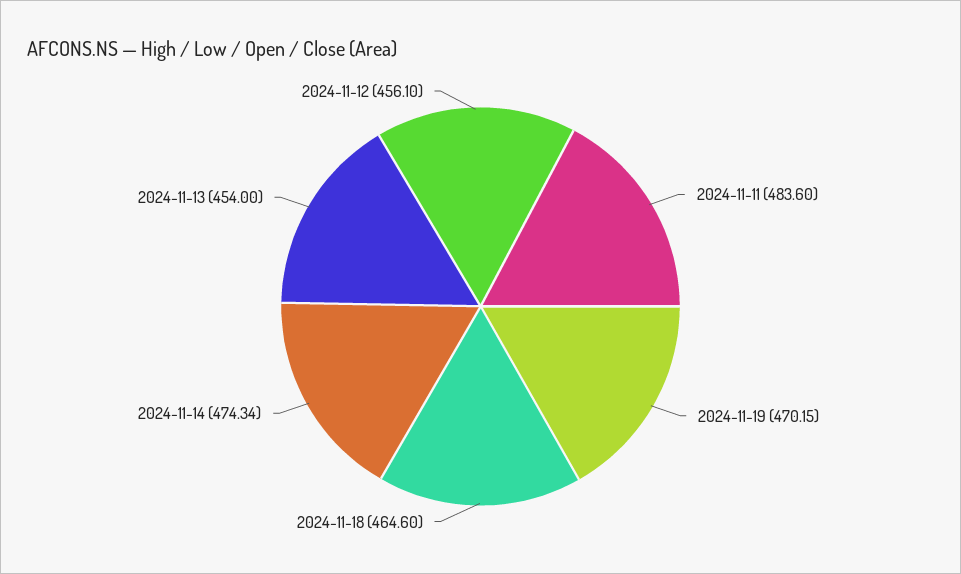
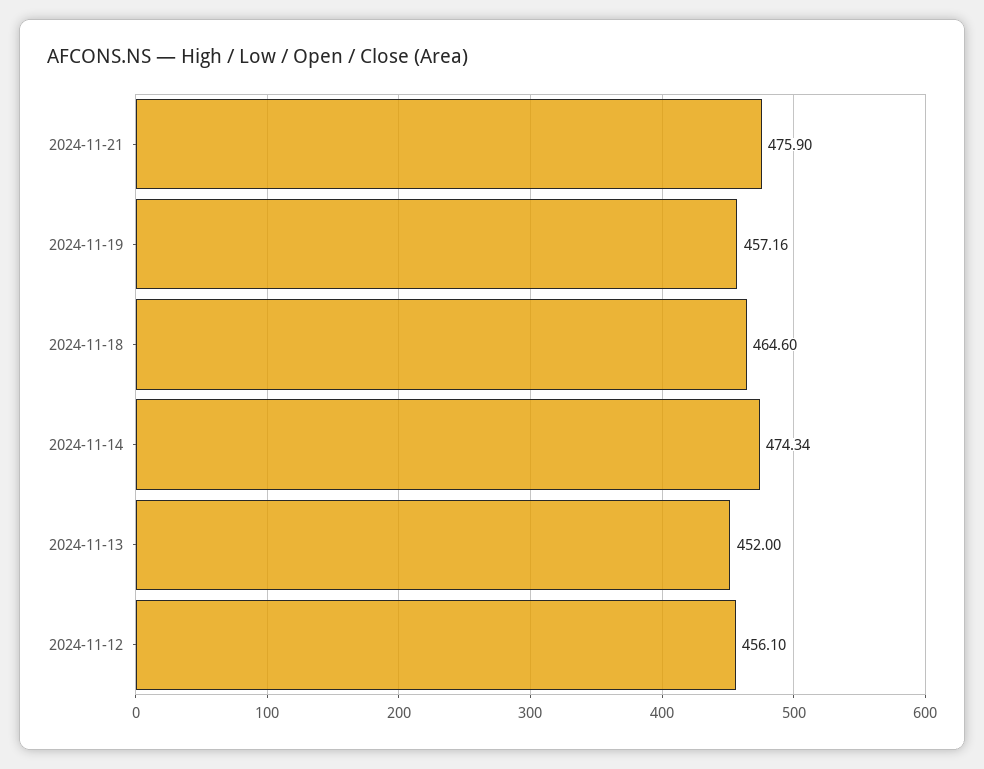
2024-11-11: 483.6 -> none
2024-11-19: 470.15 -> 457.16
2024-11-13: 454 -> 452
2024-11-21: none -> 475.9

